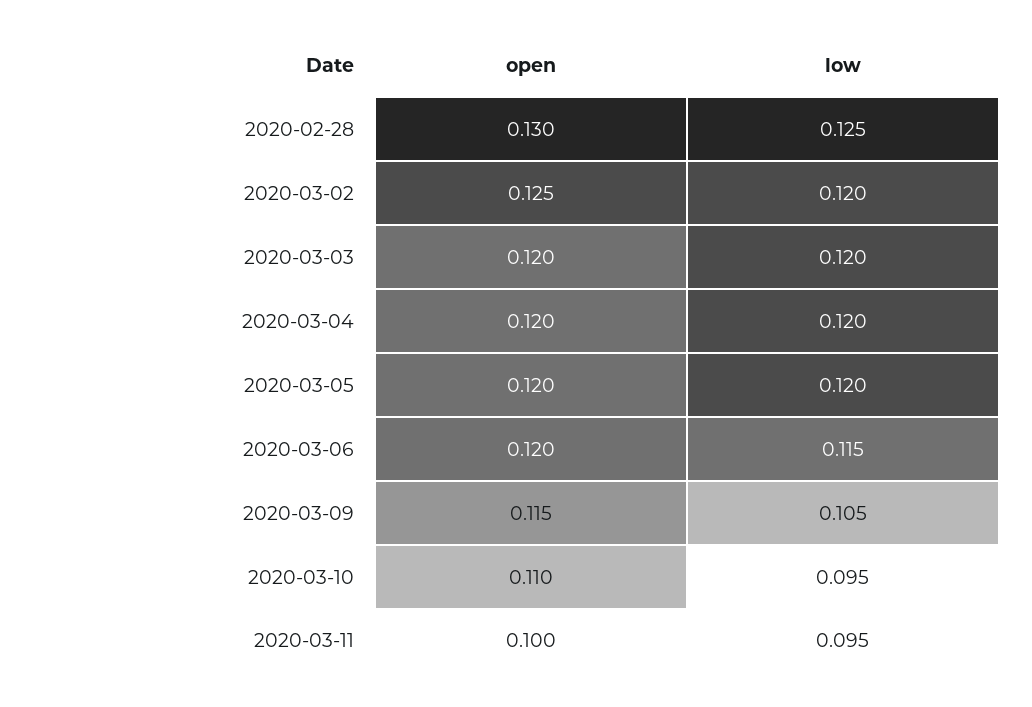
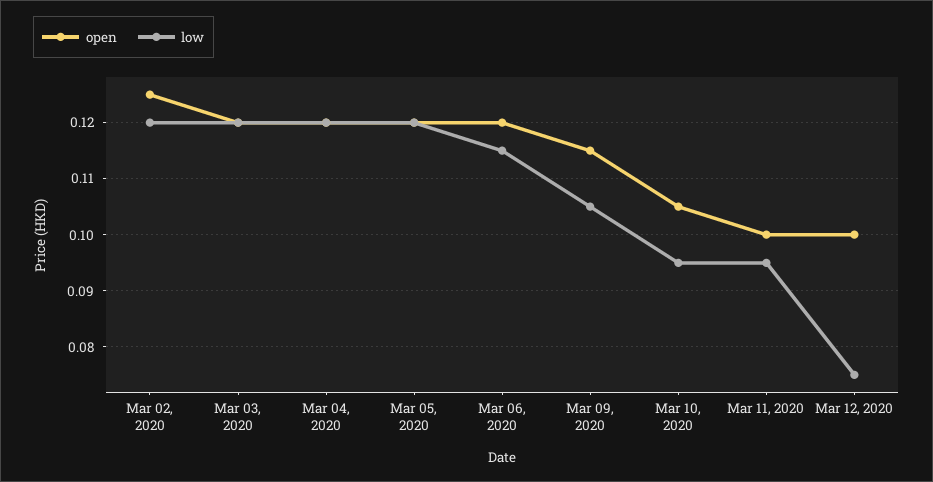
open, 2020-02-28: 0.13 -> none
low, 2020-02-28: 0.125 -> none
open, 2020-03-10: 0.11 -> 0.105
open, Mar 12, 2020: none -> 0.1
low, Mar 12, 2020: none -> 0.075

